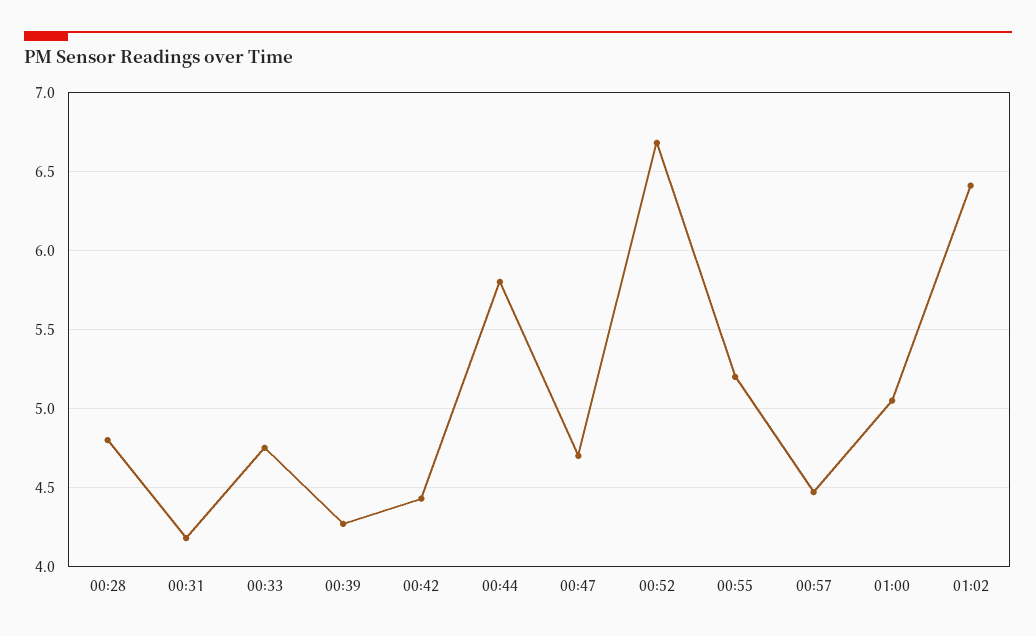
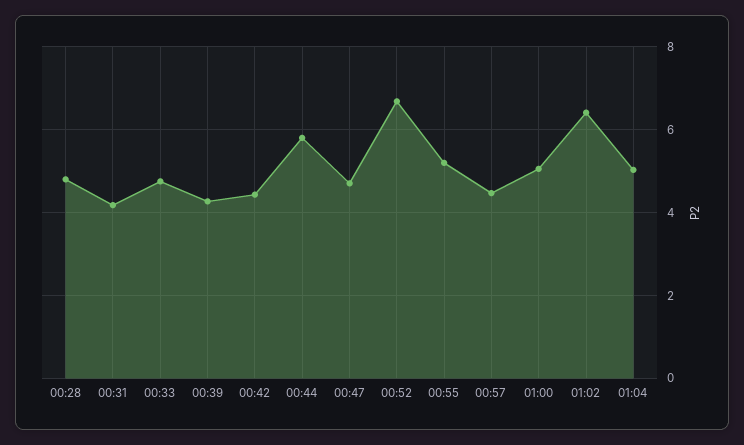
01:04: none -> 5

